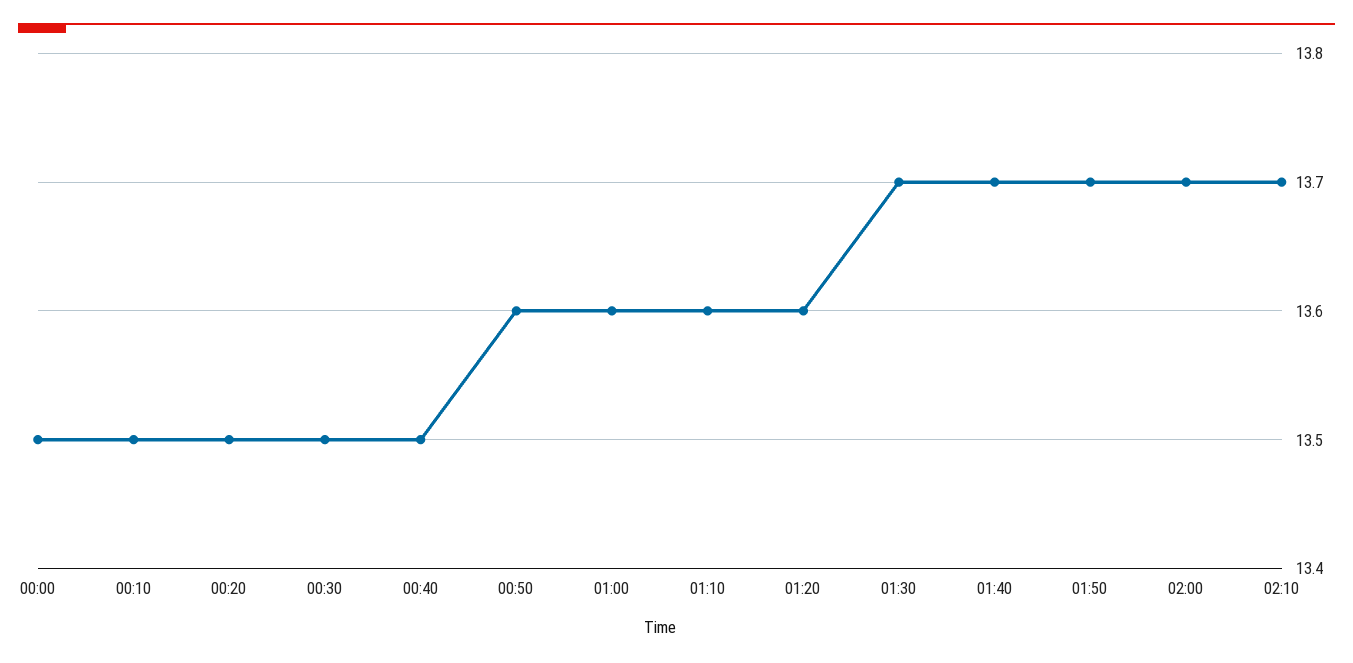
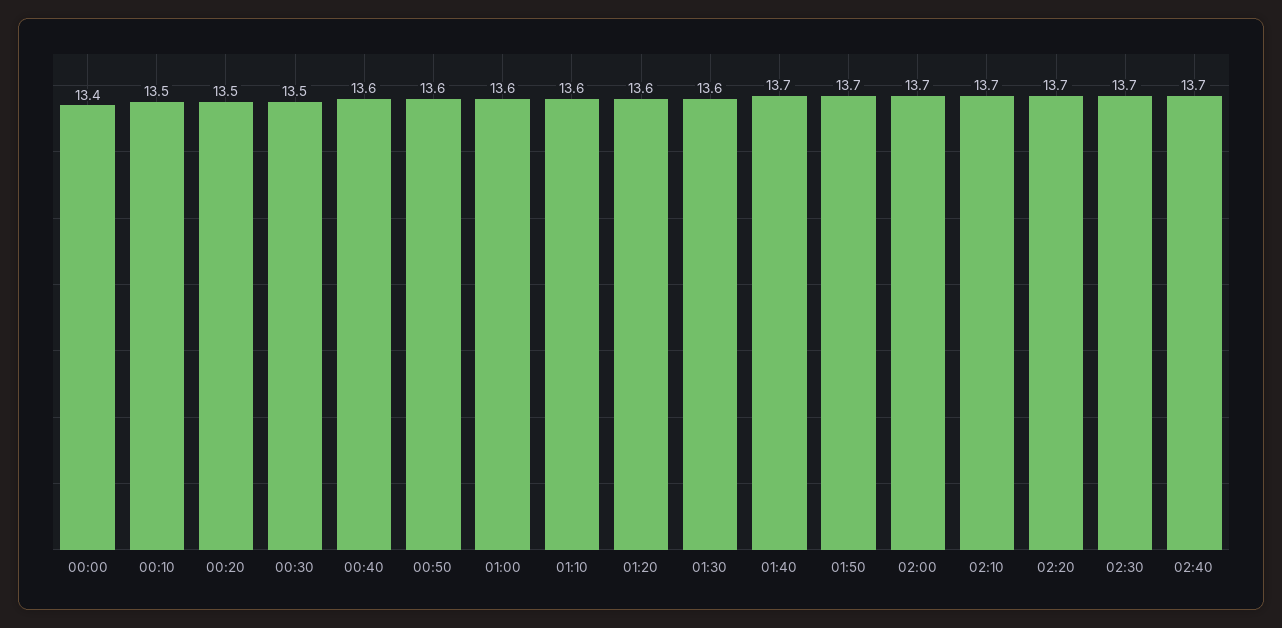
00:00: 13.5 -> 13.4
00:40: 13.5 -> 13.6
01:30: 13.7 -> 13.6
02:20: none -> 13.7
02:30: none -> 13.7
02:40: none -> 13.7

